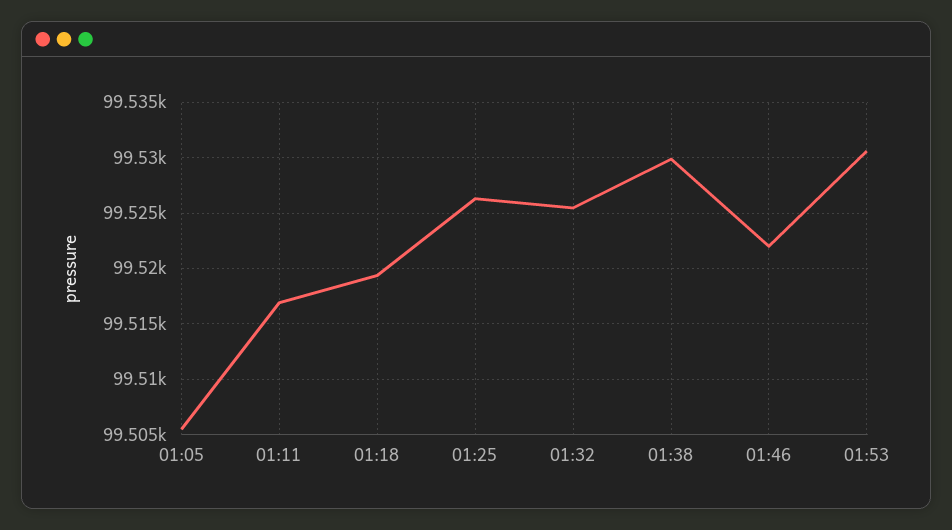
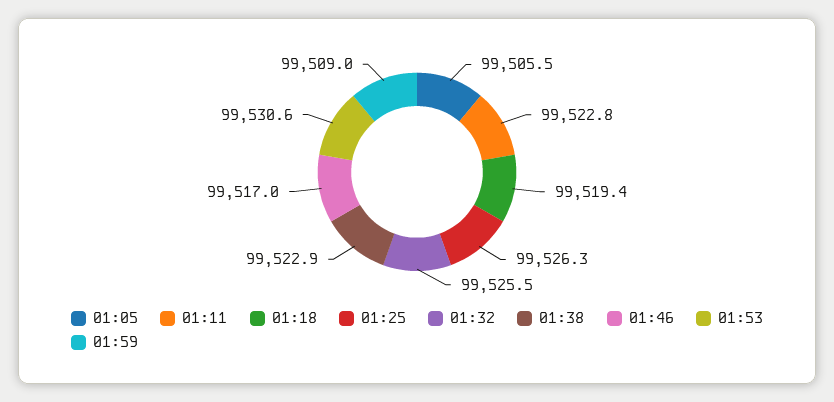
01:11: 99517 -> 99522.8
01:38: 99530 -> 99522.9
01:46: 99522 -> 99517
01:59: none -> 99509

